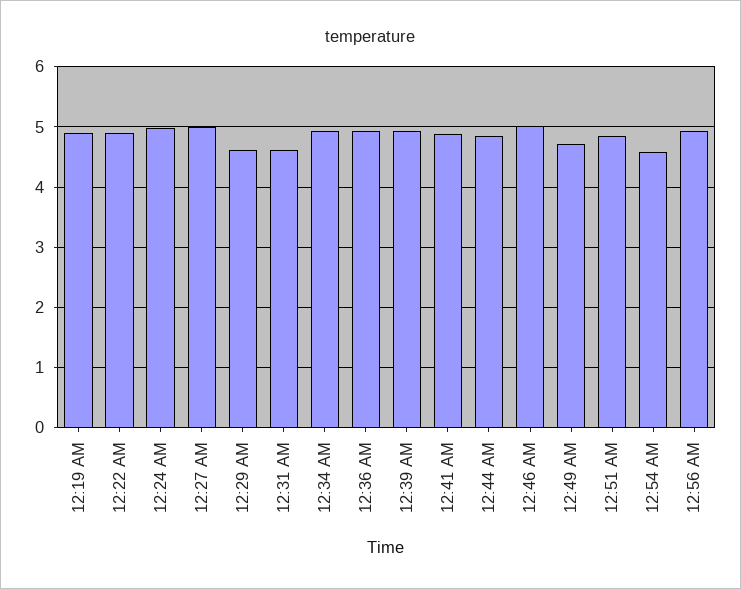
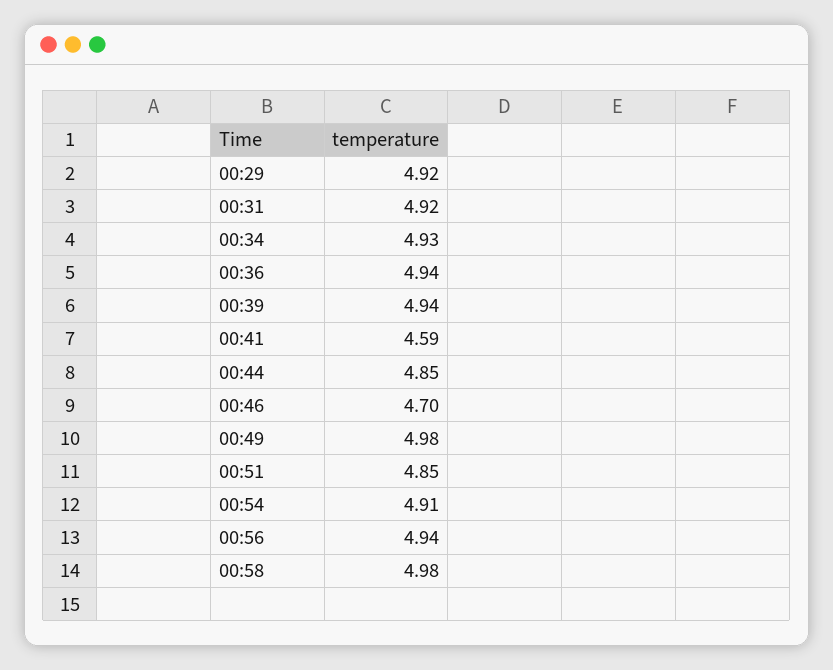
12:19 AM: 4.9 -> none
12:22 AM: 4.9 -> none
12:24 AM: 5 -> none
12:27 AM: 5 -> none
12:29 AM: 4.6 -> 4.92
12:31 AM: 4.6 -> 4.92
12:41 AM: 4.9 -> 4.59
12:46 AM: 5 -> 4.7
12:49 AM: 4.7 -> 4.98
12:54 AM: 4.6 -> 4.91
00:58: none -> 4.98

